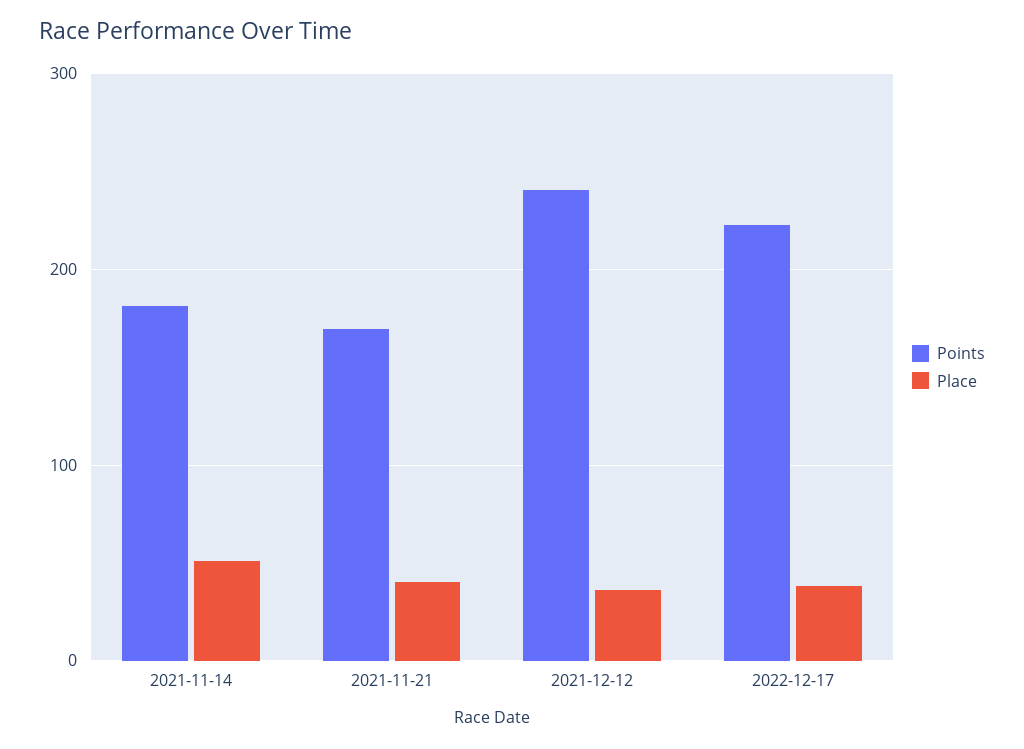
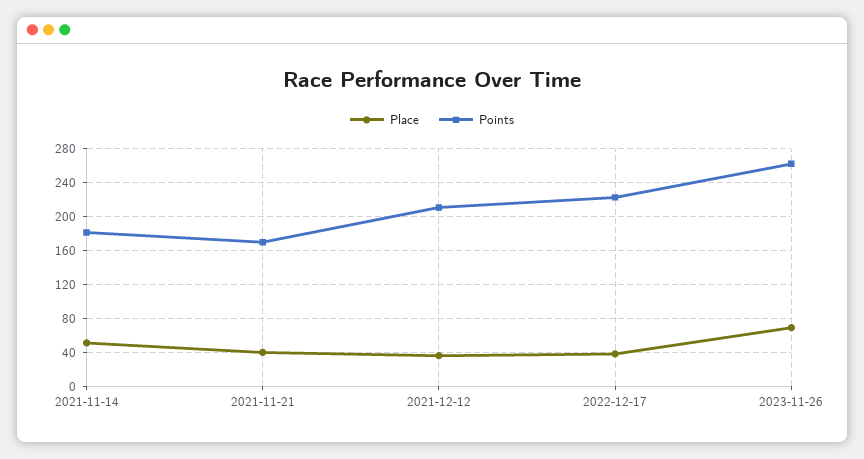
Points, 2021-12-12: 240 -> 210
Place, 2023-11-26: none -> 70
Points, 2023-11-26: none -> 260

